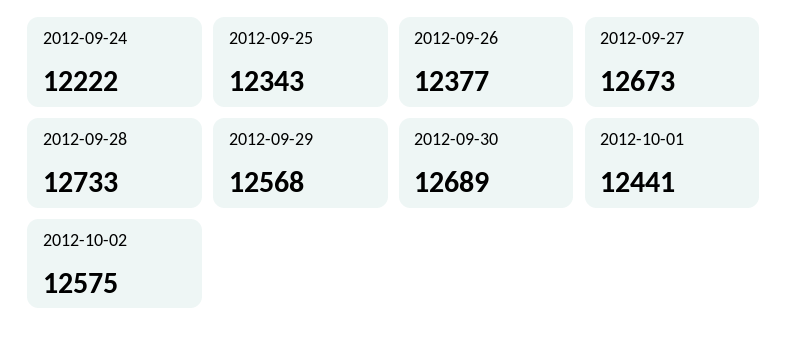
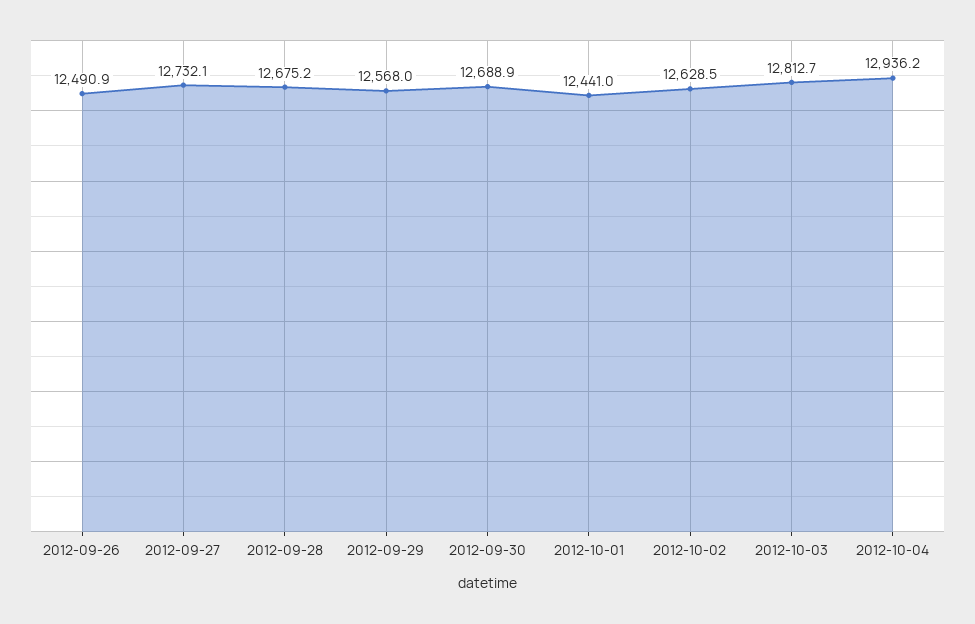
2012-09-24: 12222 -> none
2012-09-25: 12343 -> none
2012-09-26: 12377 -> 12490.9
2012-09-27: 12673 -> 12732.1
2012-09-28: 12733 -> 12675.2
2012-10-02: 12575 -> 12628.5
2012-10-03: none -> 12812.7
2012-10-04: none -> 12936.2

